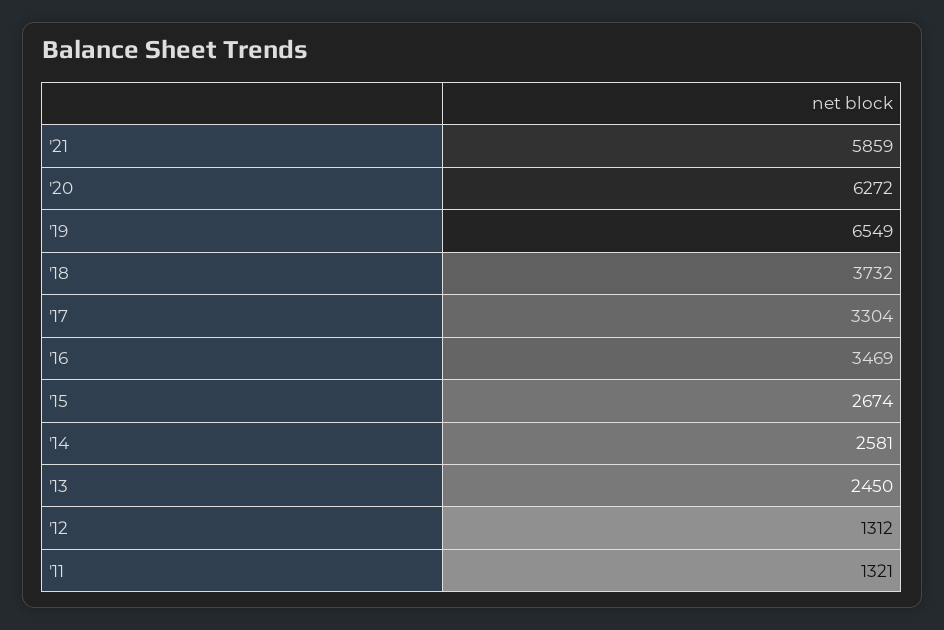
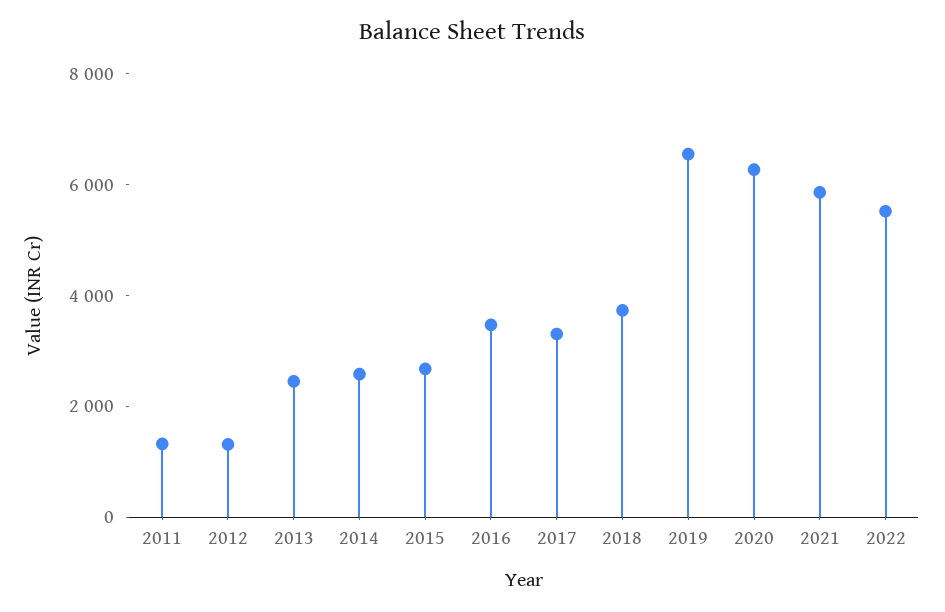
2022: none -> 5500

